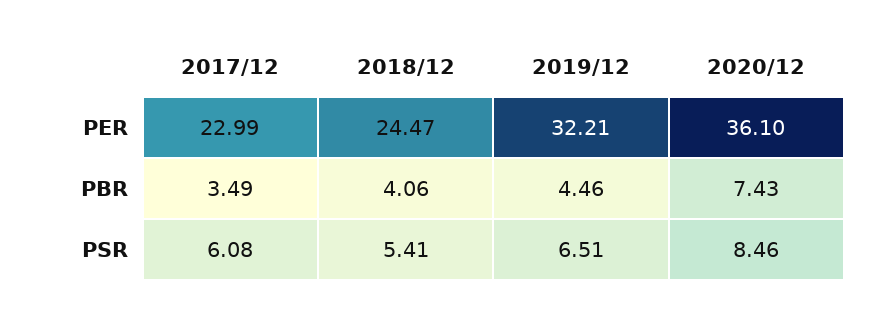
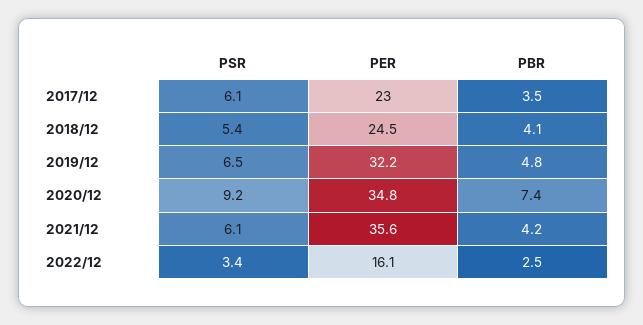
2020/12, PER: 36.1 -> 34.8
2019/12, PBR: 4.46 -> 4.8
2020/12, PSR: 8.46 -> 9.2
2021/12, PSR: none -> 6.1
2021/12, PER: none -> 35.6
2021/12, PBR: none -> 4.2
2022/12, PSR: none -> 3.4
2022/12, PER: none -> 16.1
2022/12, PBR: none -> 2.5

